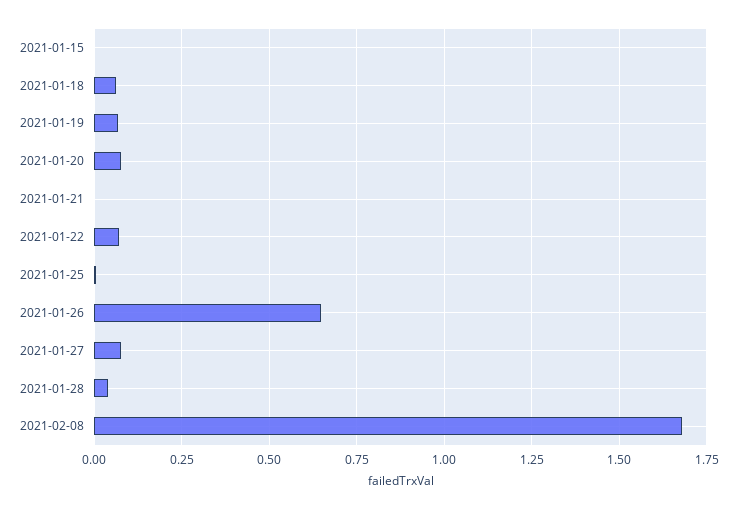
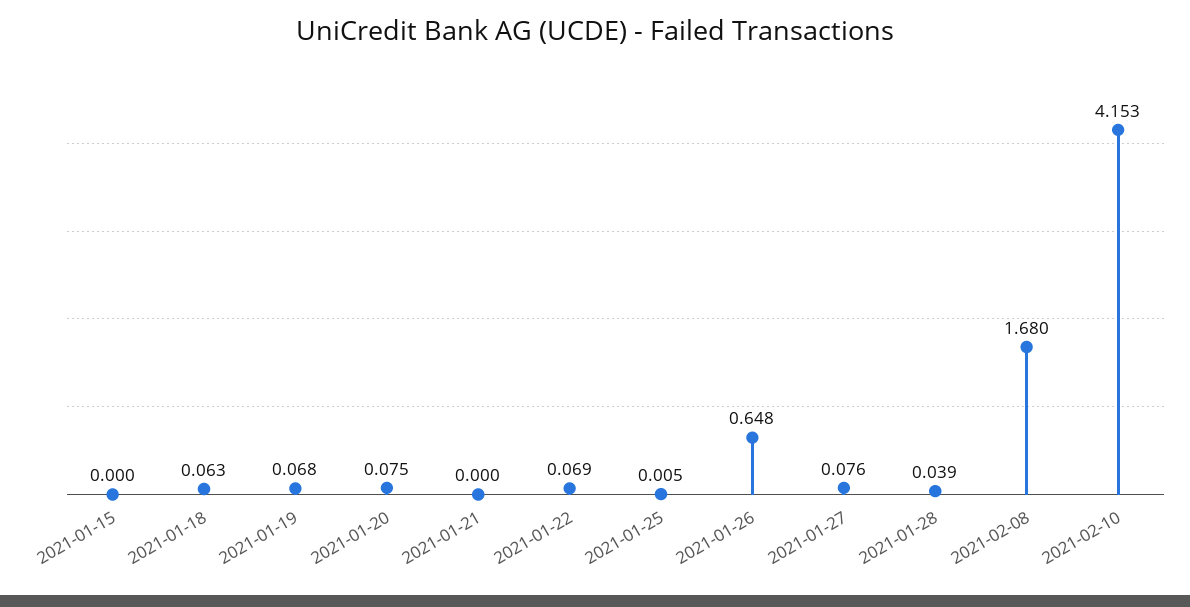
2021-02-10: none -> 4.153

